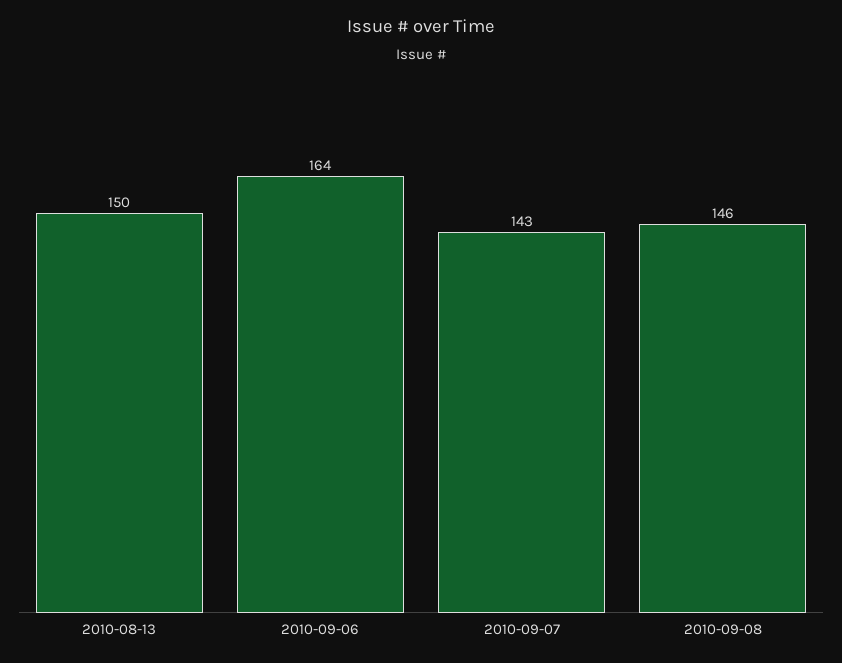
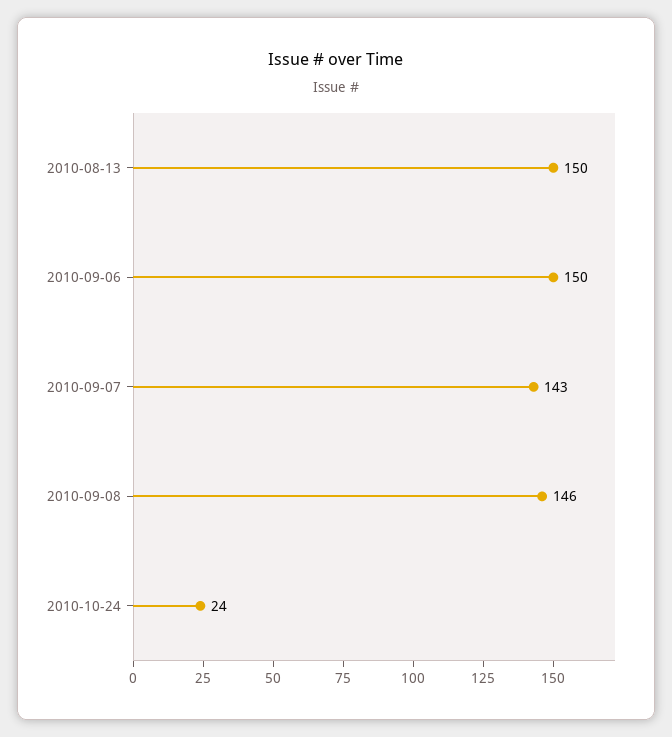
2010-09-06: 164 -> 150
2010-10-24: none -> 24

